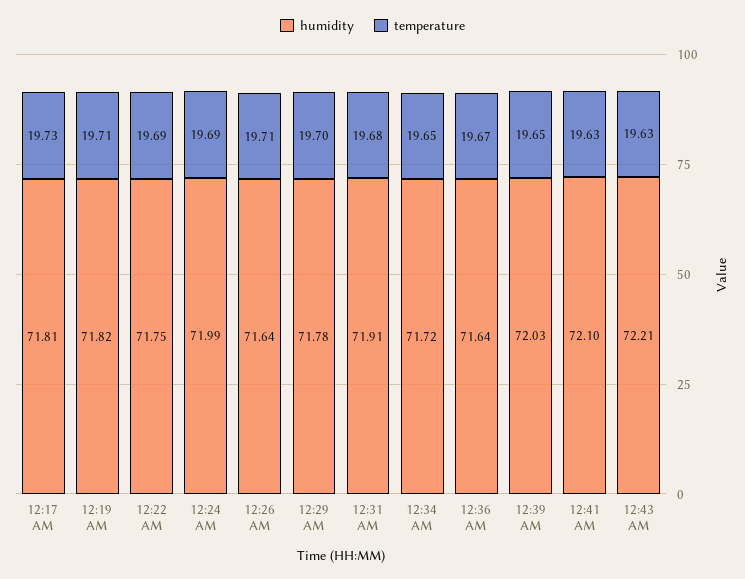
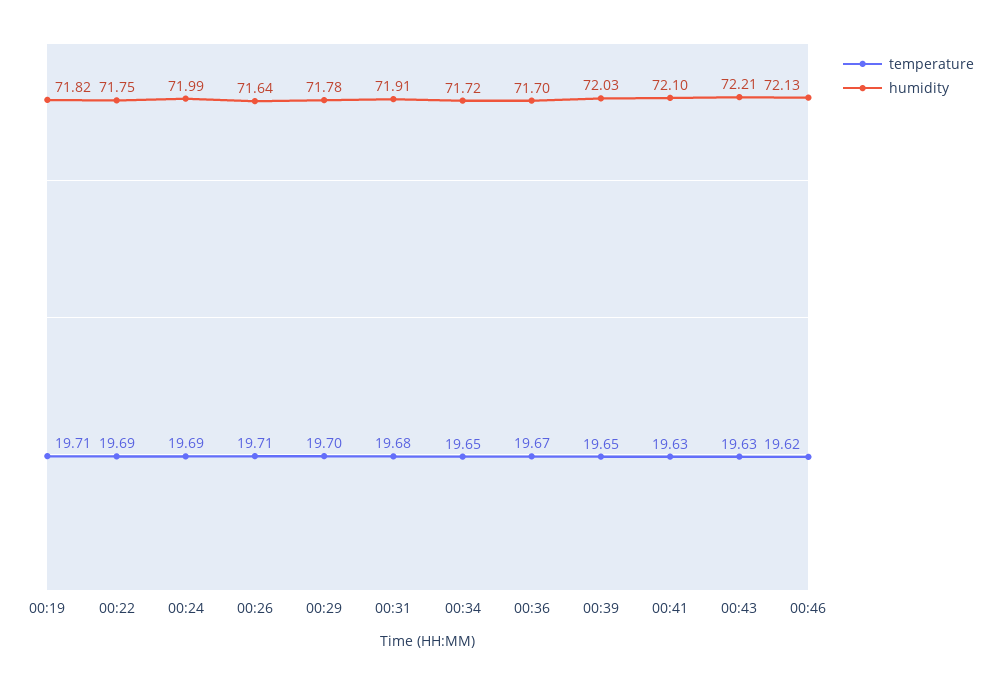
humidity, 12:17 AM: 71.81 -> none
temperature, 12:17 AM: 19.73 -> none
humidity, 12:36 AM: 71.64 -> 71.7
temperature, 00:46: none -> 19.62
humidity, 00:46: none -> 72.13

